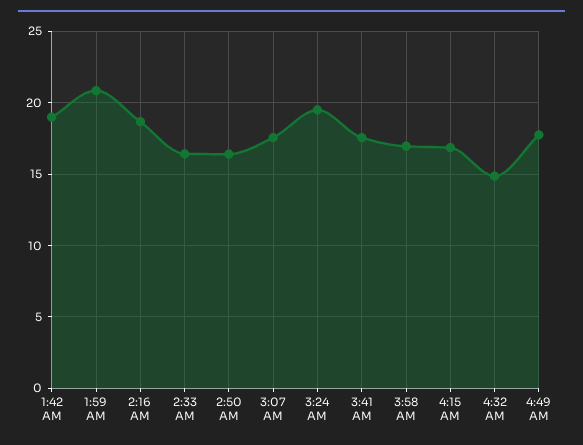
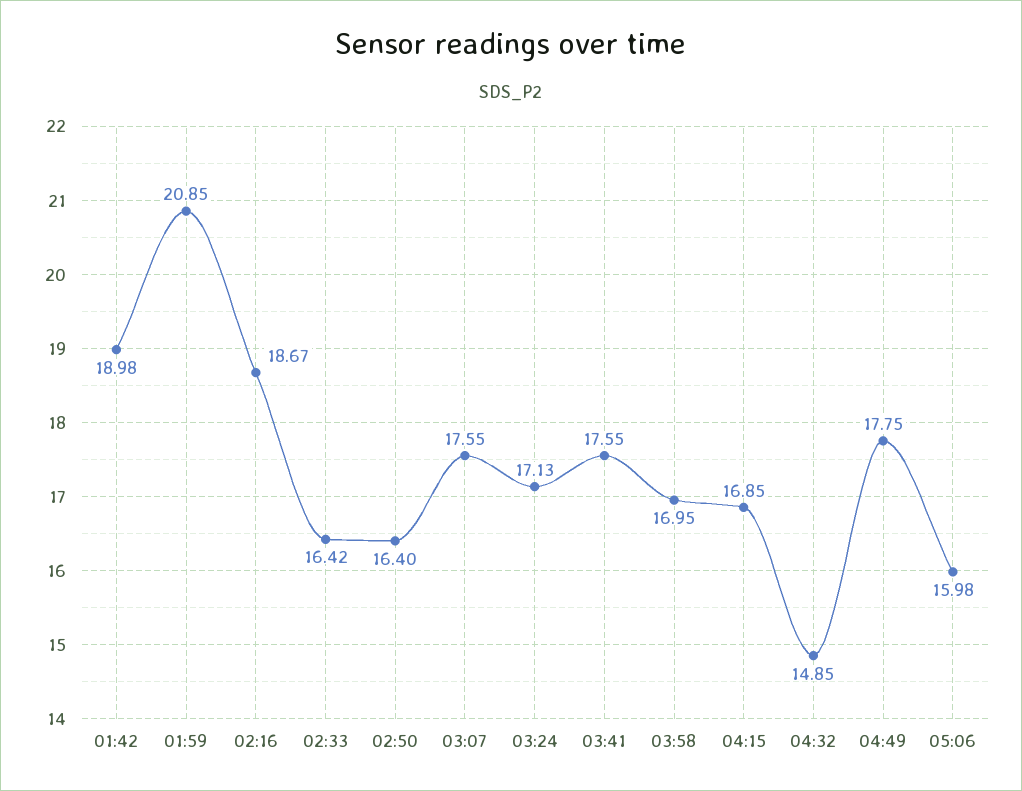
3:24 AM: 19.5 -> 17.13
05:06: none -> 15.98

